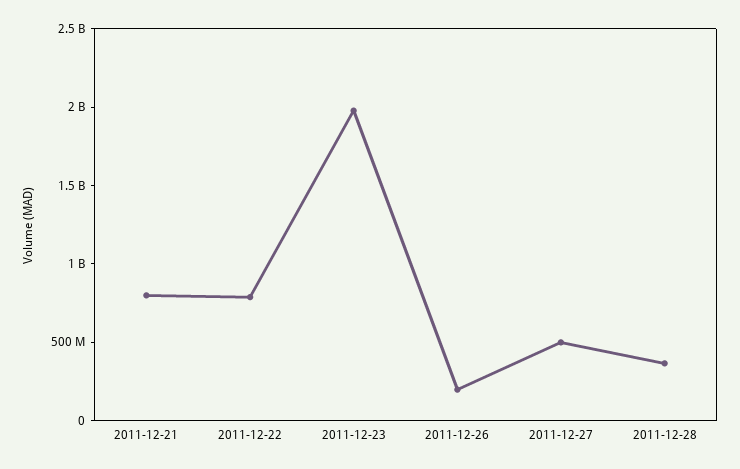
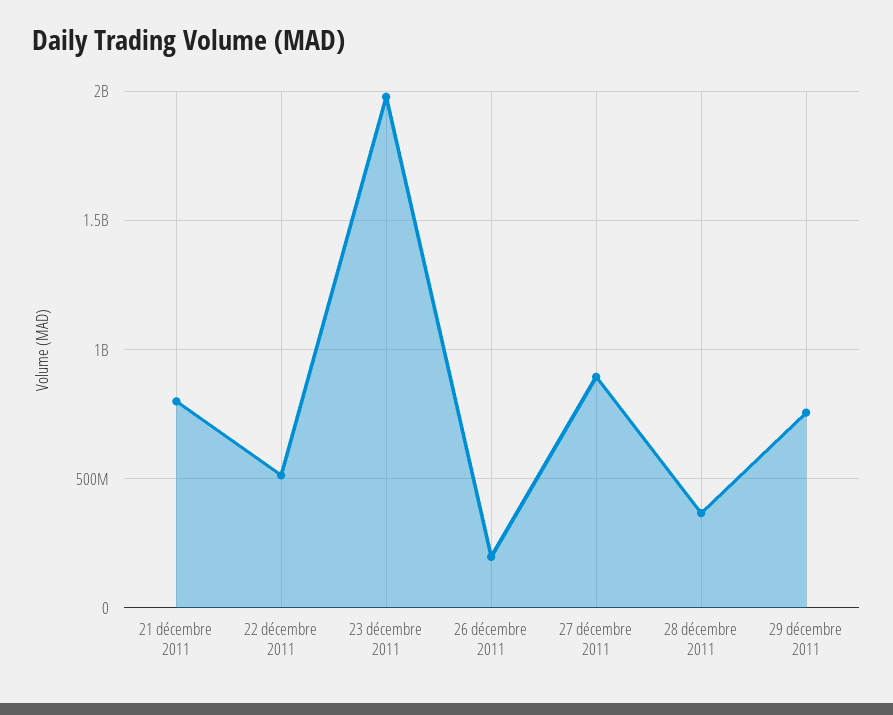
2011-12-22: 800000000 -> 500000000
2011-12-27: 500000000 -> 900000000
29 décembre 2011: none -> 750000000

